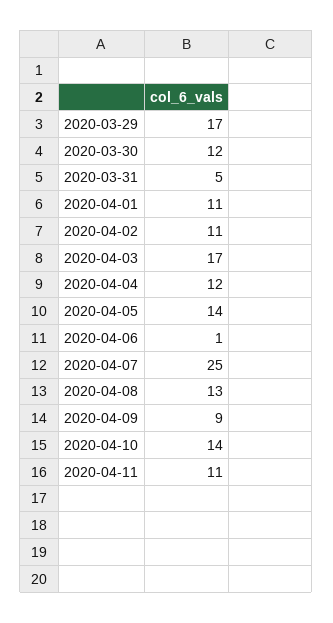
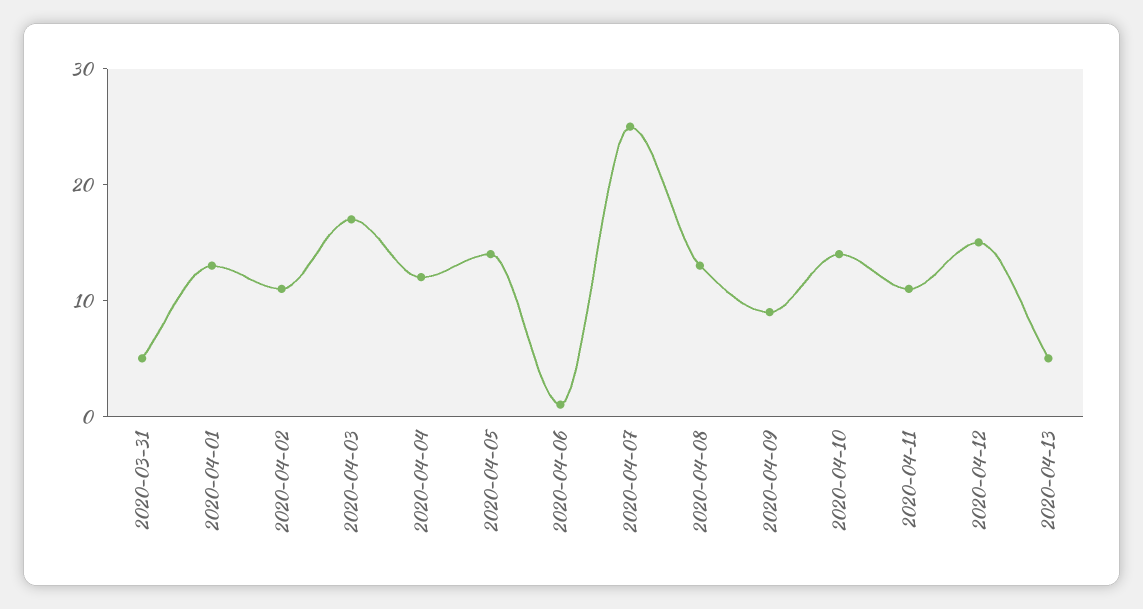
2020-03-29: 17 -> none
2020-03-30: 12 -> none
2020-04-01: 11 -> 13
2020-04-12: none -> 15
2020-04-13: none -> 5

